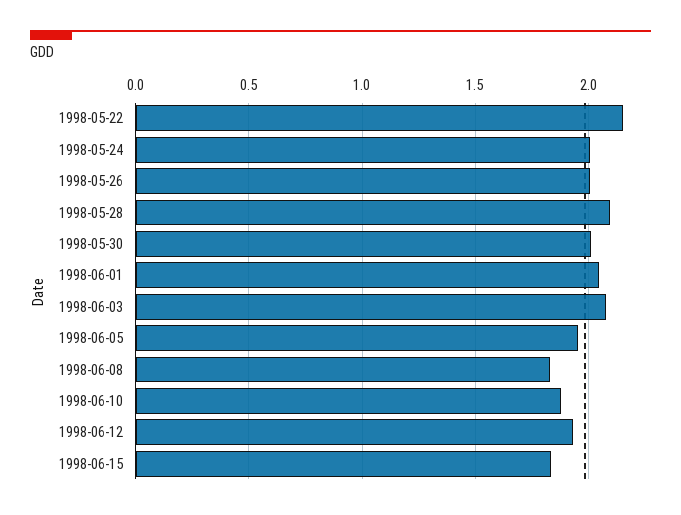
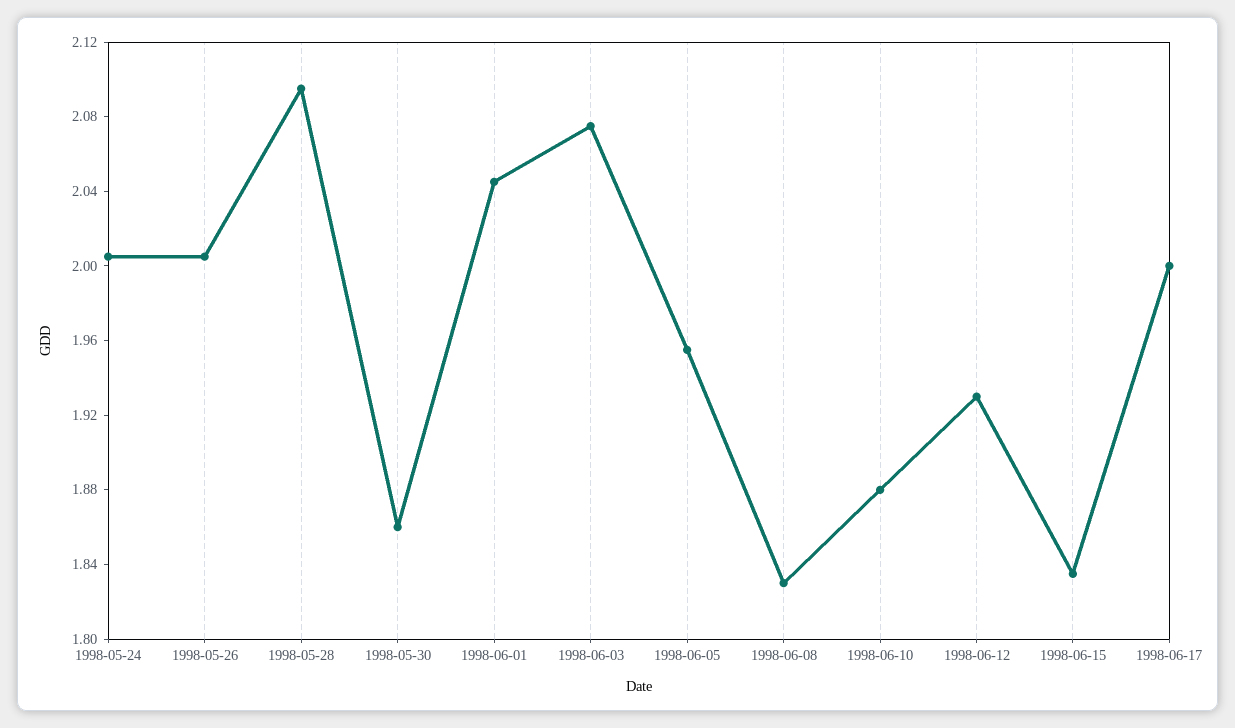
1998-05-22: 2.15 -> none
1998-05-30: 2 -> 1.86
1998-06-17: none -> 2

